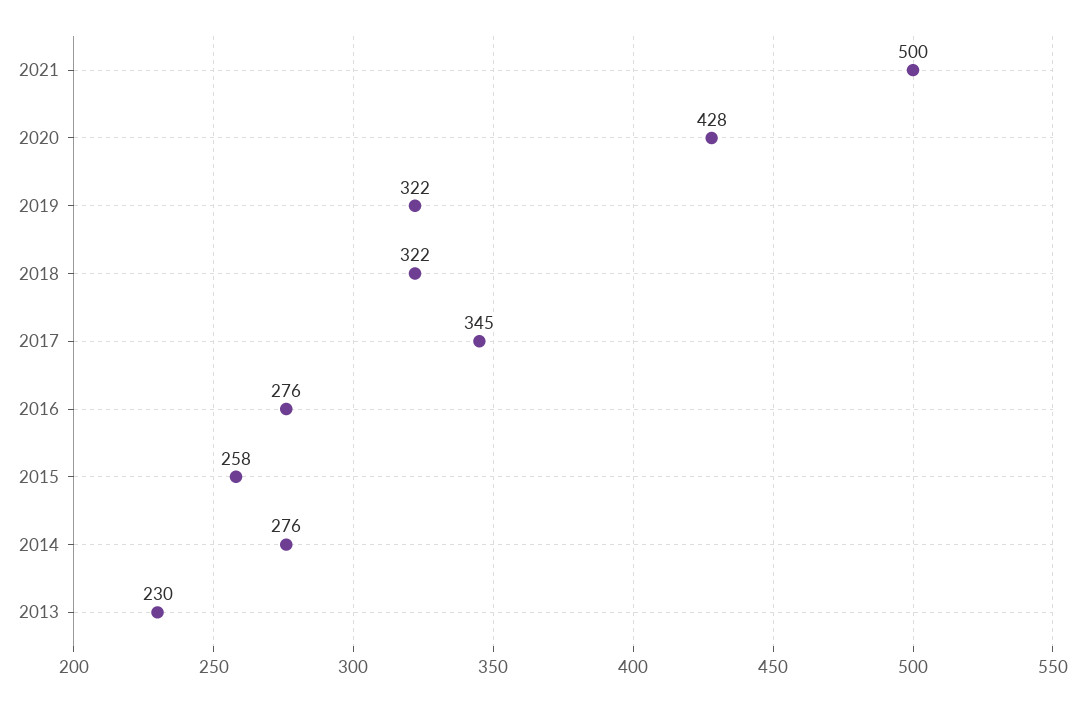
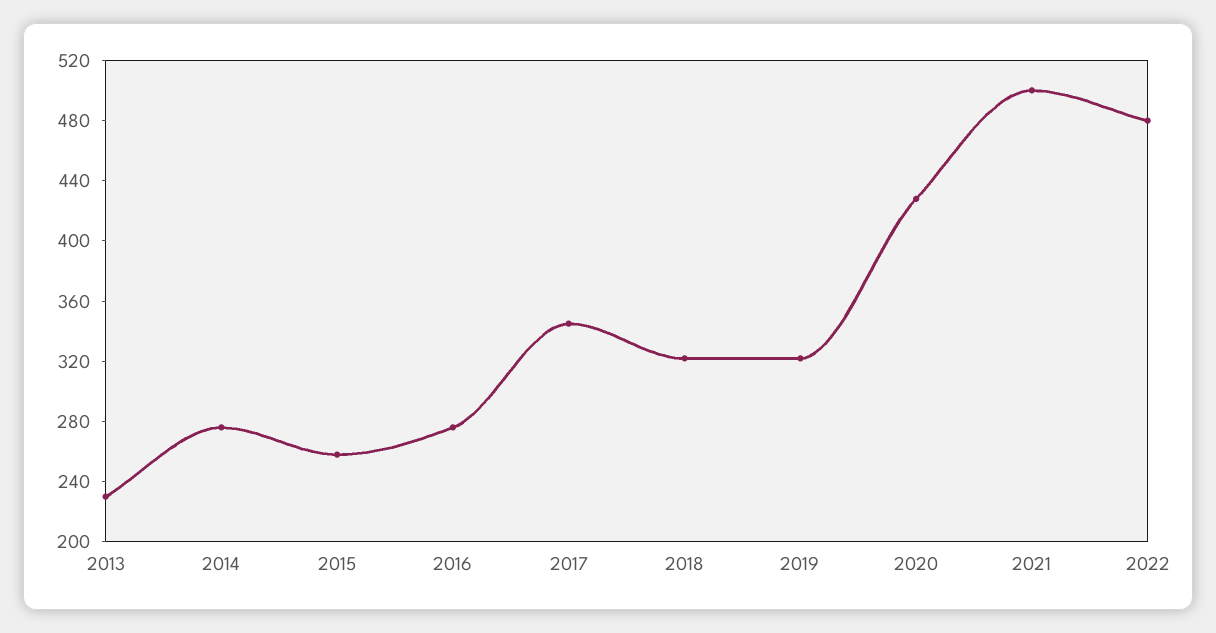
2022: none -> 480

